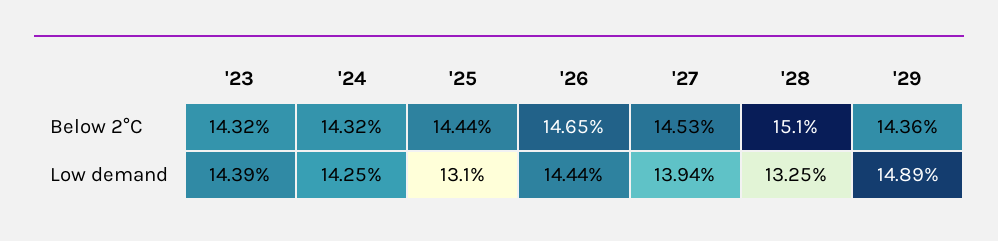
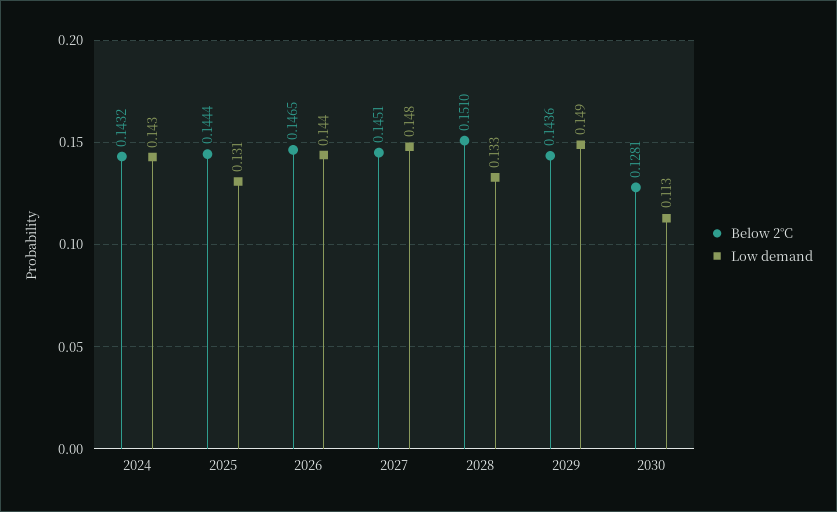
Below 2°C, '23: 0.1432 -> none
Below 2°C, '27: 0.1453 -> 0.1451
Low demand, '23: 0.1439 -> none
Low demand, '27: 0.1394 -> 0.148
Below 2°C, 2030: none -> 0.1281
Low demand, 2030: none -> 0.113

